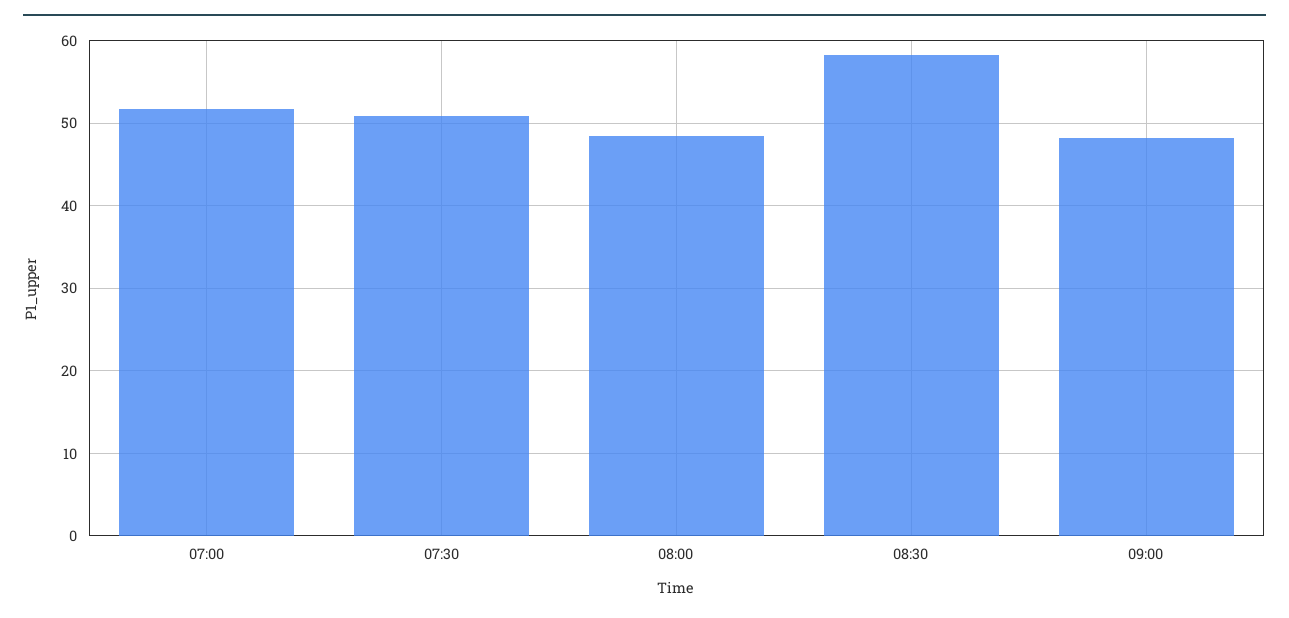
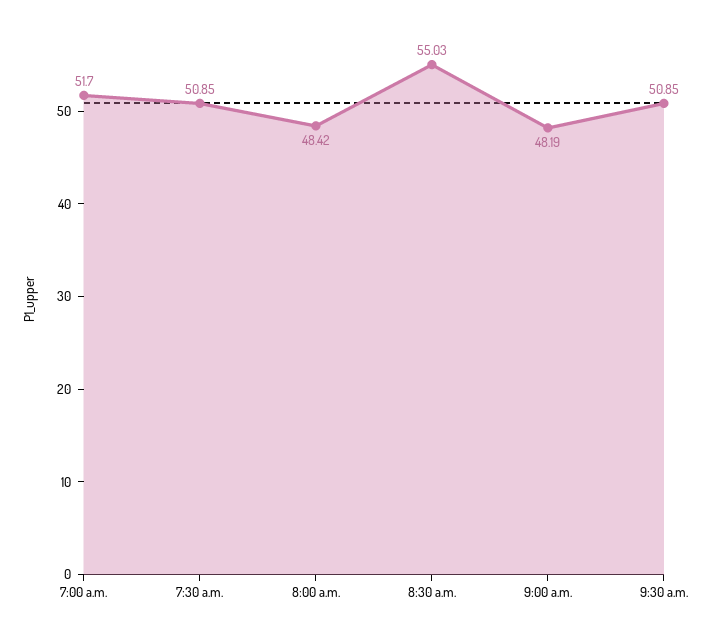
08:30: 58 -> 55.03
9:30 a.m.: none -> 50.85

